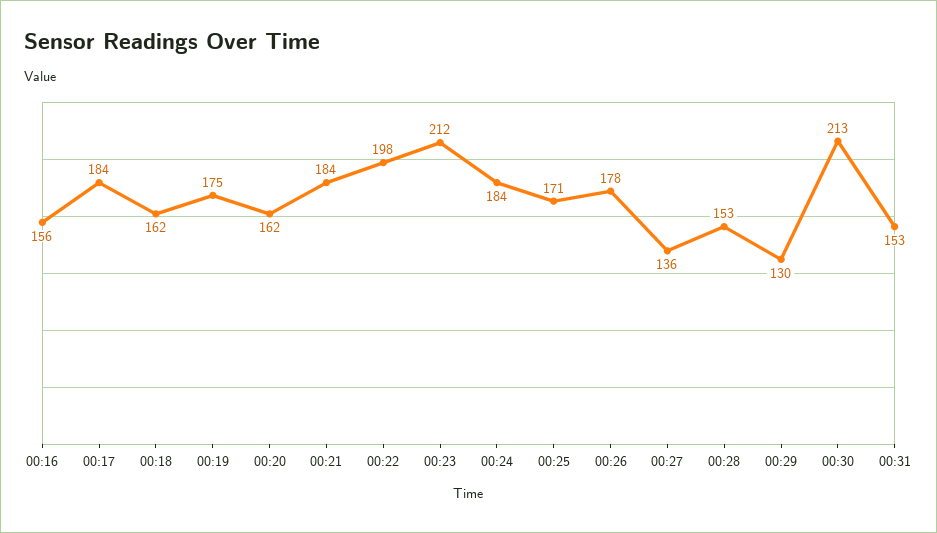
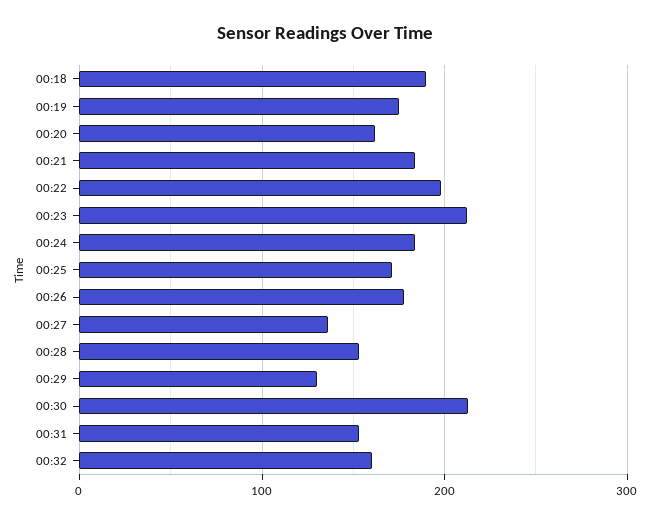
00:16: 156 -> none
00:17: 184 -> none
00:18: 162 -> 190
00:32: none -> 160

